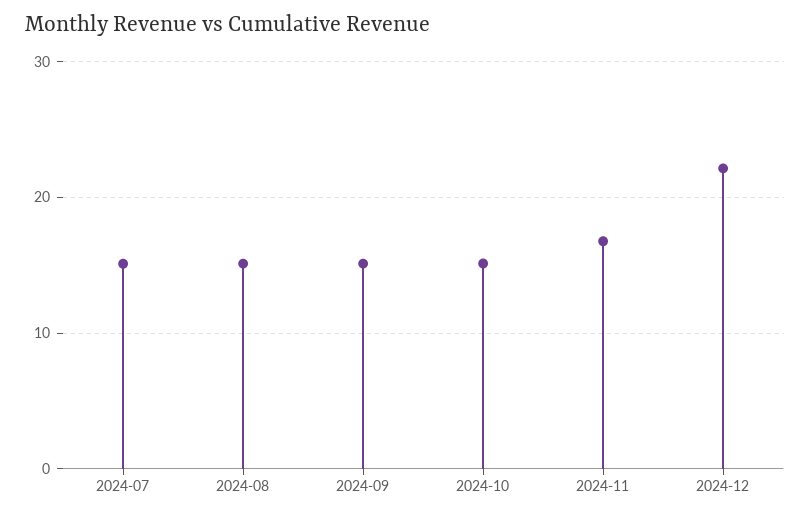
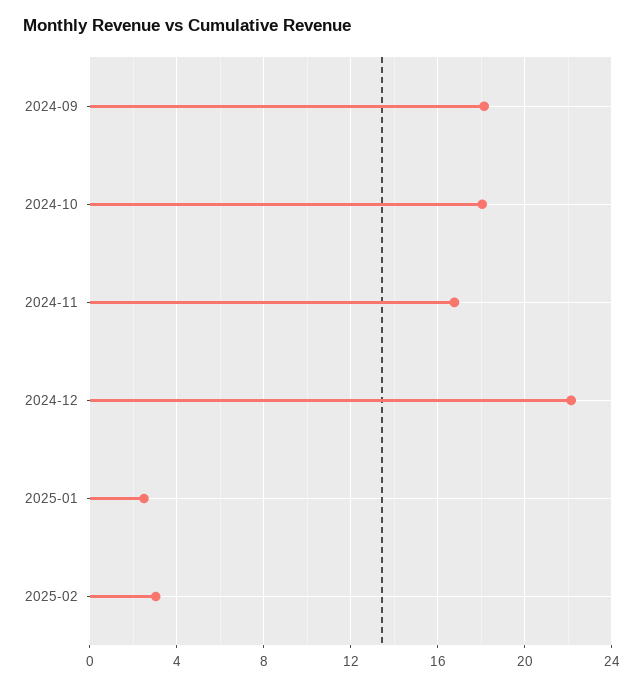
2024-07: 15 -> none
2024-08: 15 -> none
2024-09: 15 -> 18
2024-10: 15 -> 18
2025-01: none -> 2.5
2025-02: none -> 3

